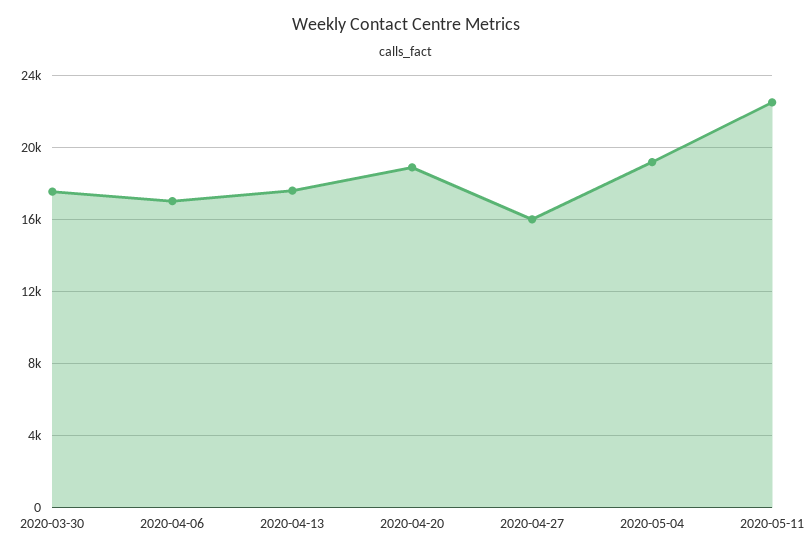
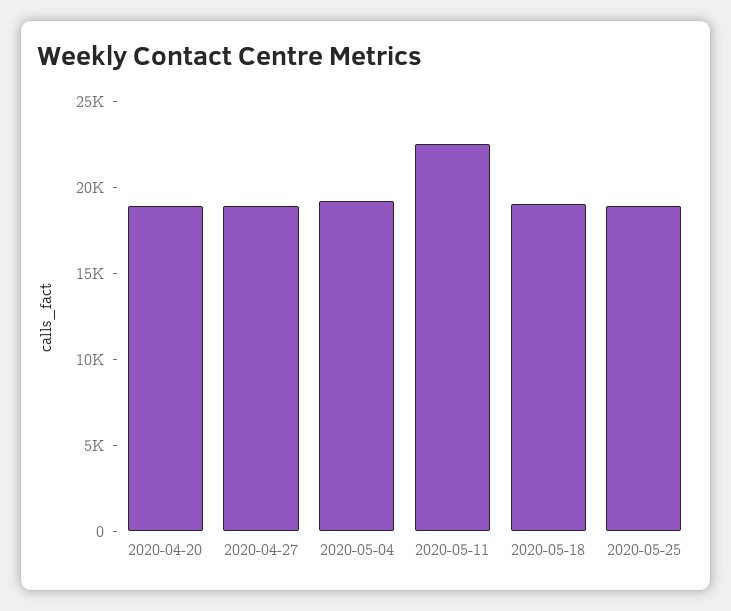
2020-03-30: 17500 -> none
2020-04-06: 17000 -> none
2020-04-13: 17500 -> none
2020-04-27: 16000 -> 19000
2020-05-18: none -> 19000
2020-05-25: none -> 19000

